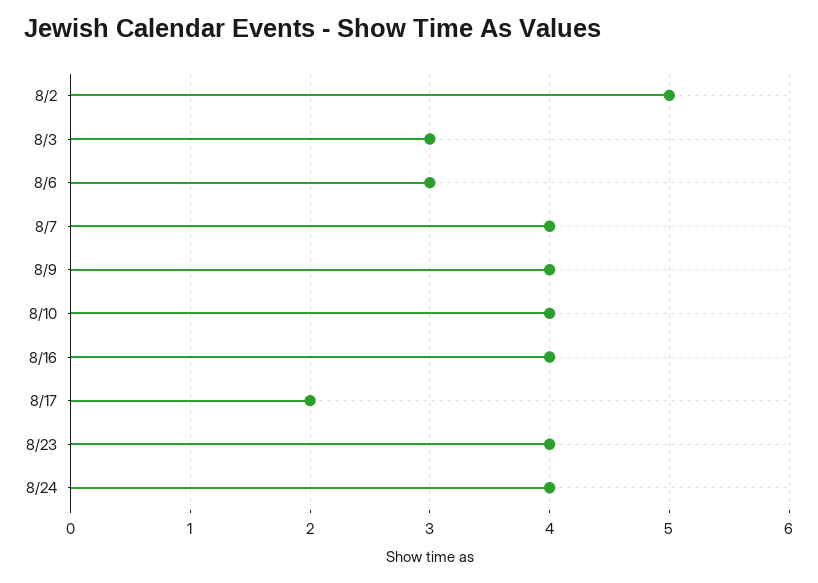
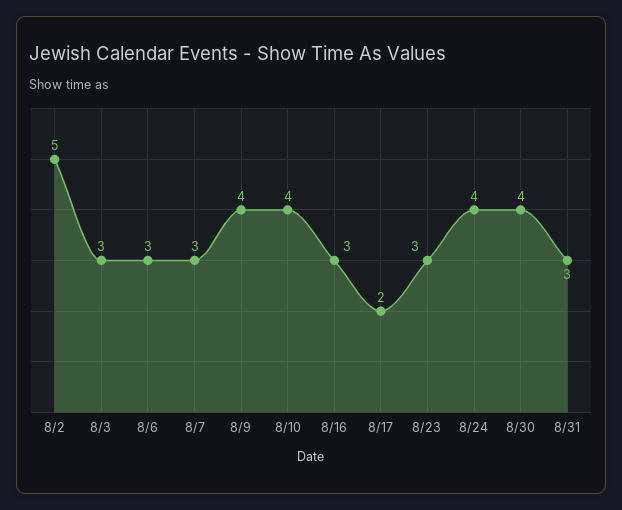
8/7: 4 -> 3
8/16: 4 -> 3
8/23: 4 -> 3
8/30: none -> 4
8/31: none -> 3

